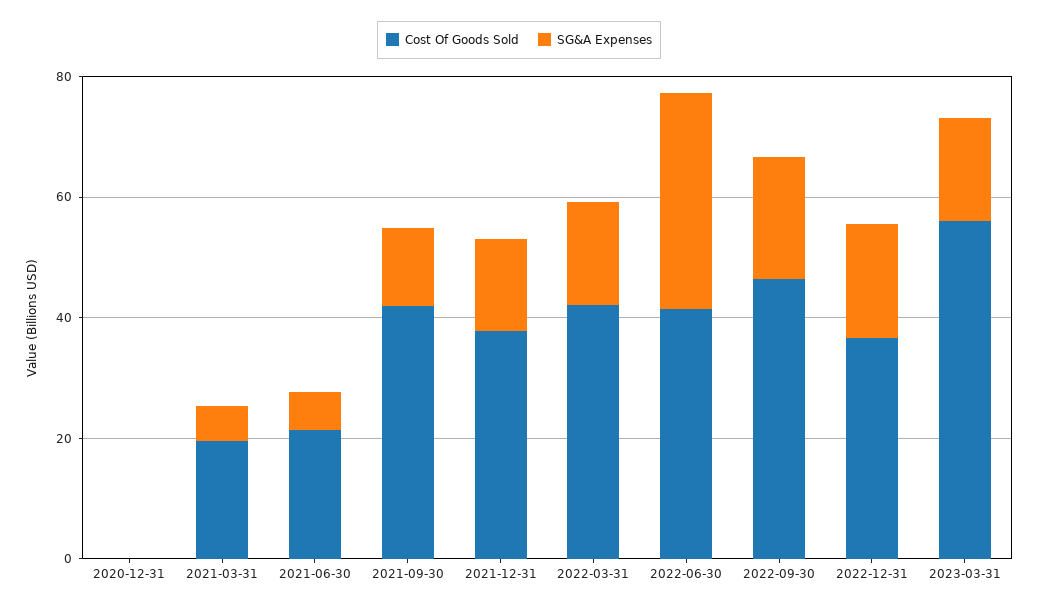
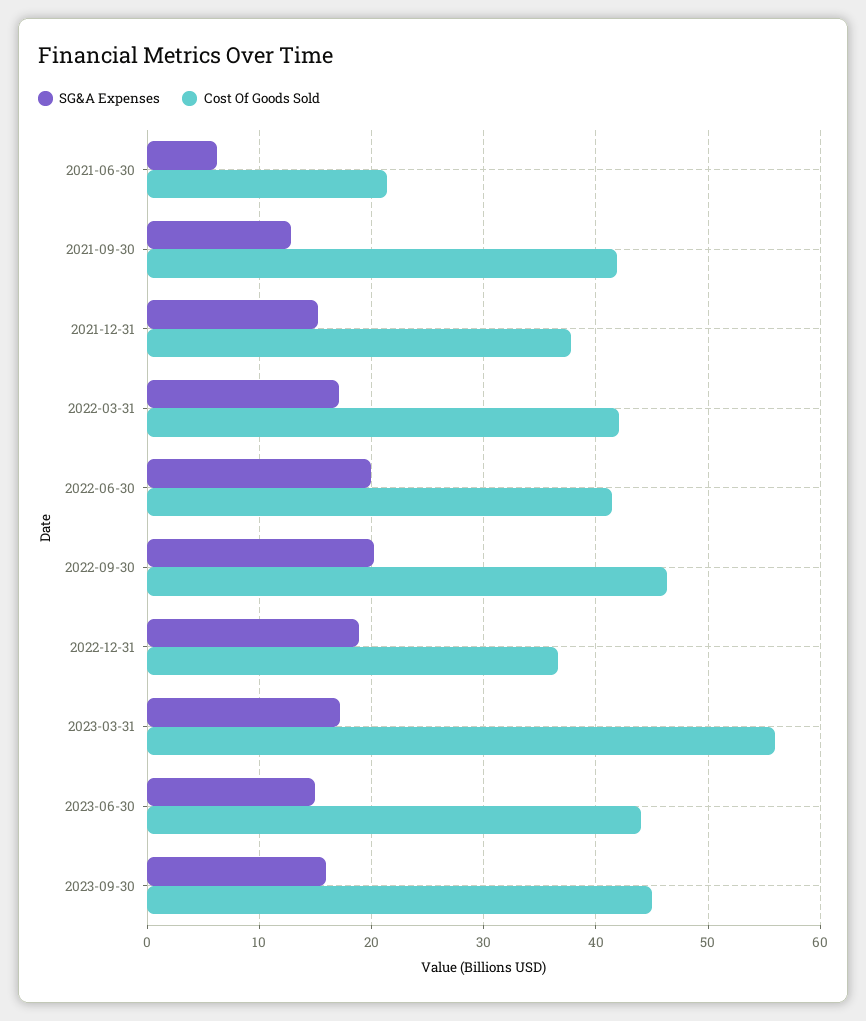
Cost Of Goods Sold, 2020-12-31: 0 -> none
SG&A Expenses, 2020-12-31: 0 -> none
Cost Of Goods Sold, 2021-03-31: 20 -> none
SG&A Expenses, 2021-03-31: 5 -> none
SG&A Expenses, 2022-06-30: 35 -> 20
SG&A Expenses, 2023-06-30: none -> 15
Cost Of Goods Sold, 2023-06-30: none -> 44
SG&A Expenses, 2023-09-30: none -> 16
Cost Of Goods Sold, 2023-09-30: none -> 45

